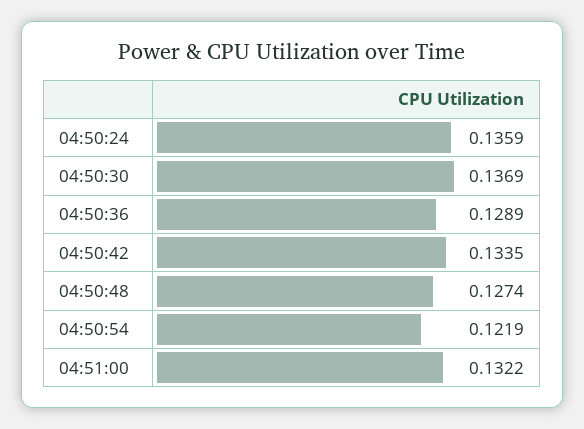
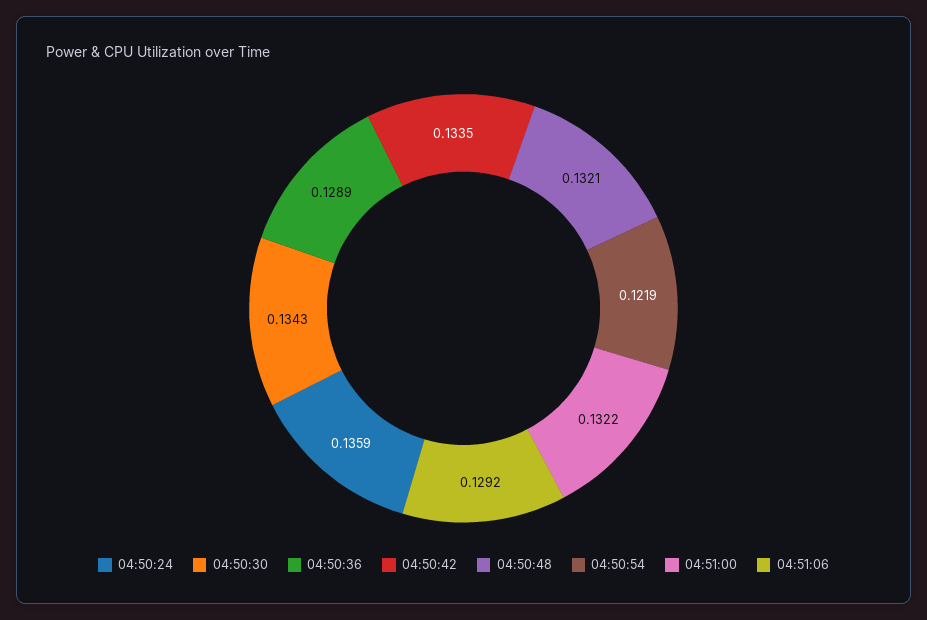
04:50:30: 0.1369 -> 0.1343
04:50:48: 0.1274 -> 0.1321
04:51:06: none -> 0.1292

